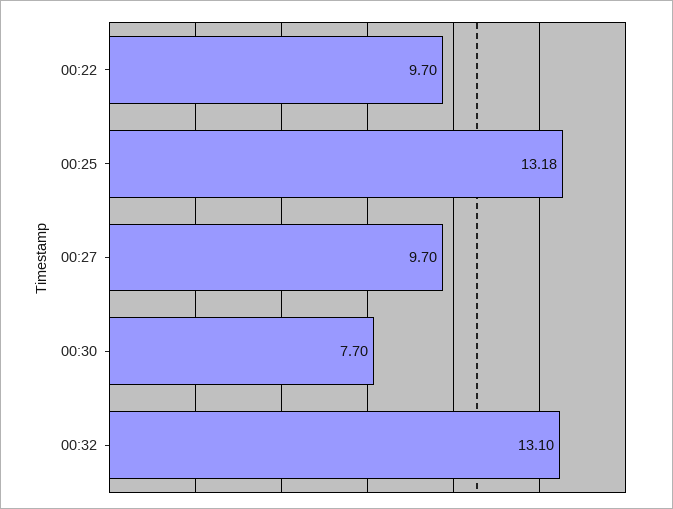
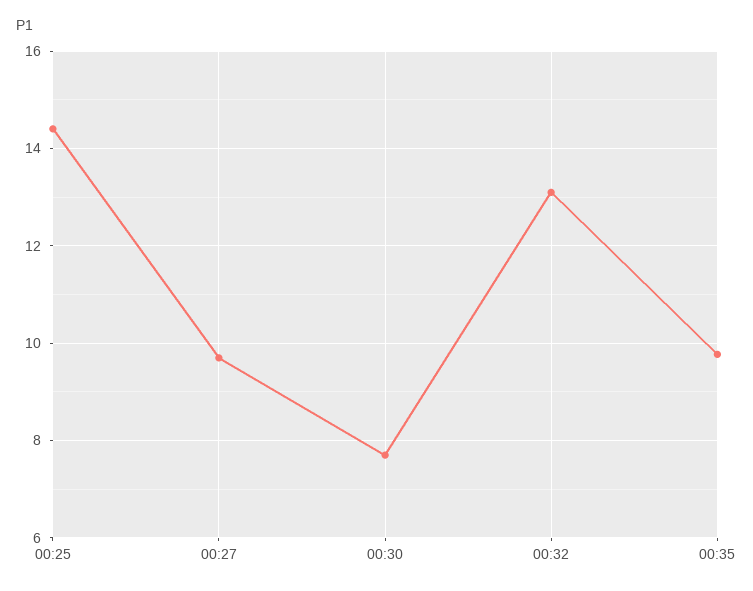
00:22: 9.7 -> none
00:25: 13.18 -> 14.4
00:35: none -> 9.8

